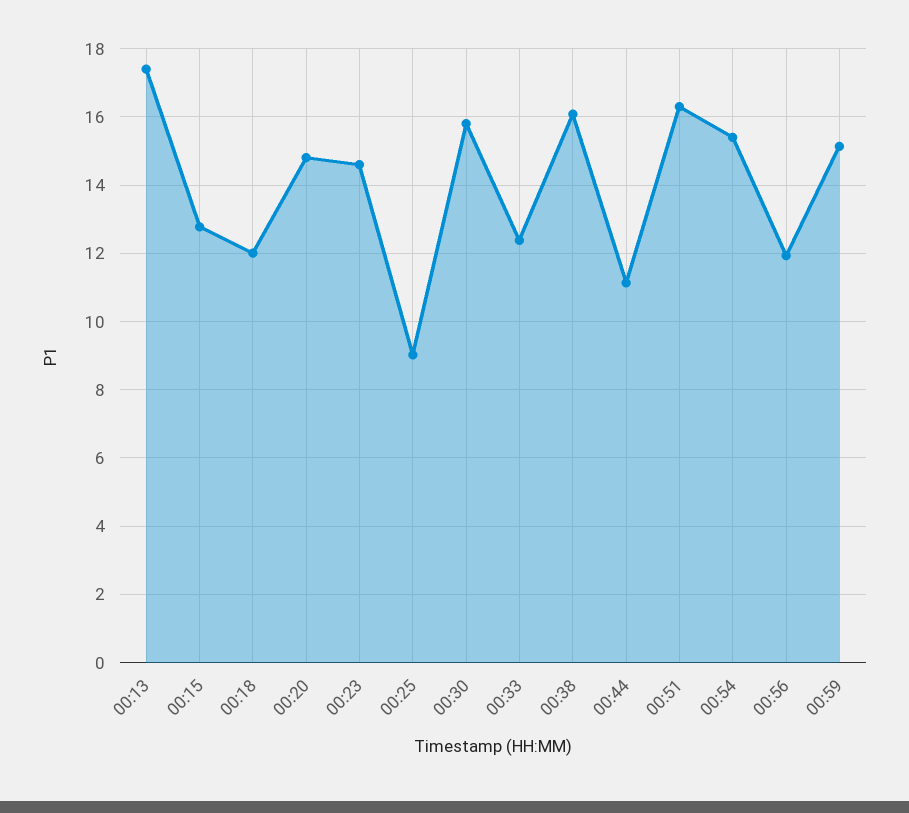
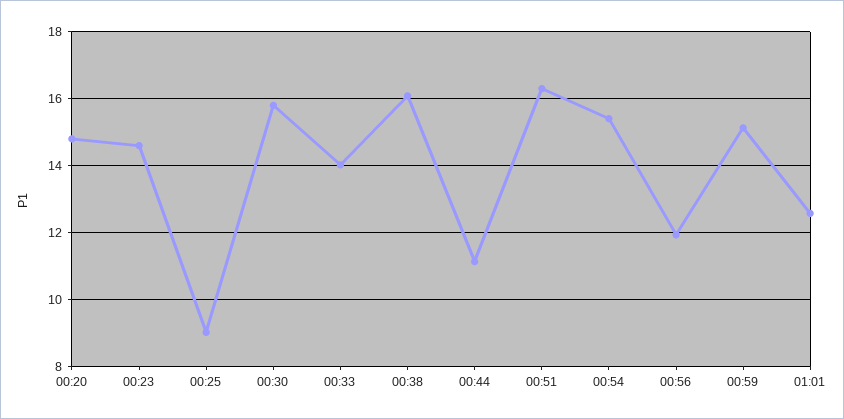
00:13: 17.4 -> none
00:15: 12.8 -> none
00:18: 12 -> none
00:33: 12.4 -> 14
01:01: none -> 12.6

